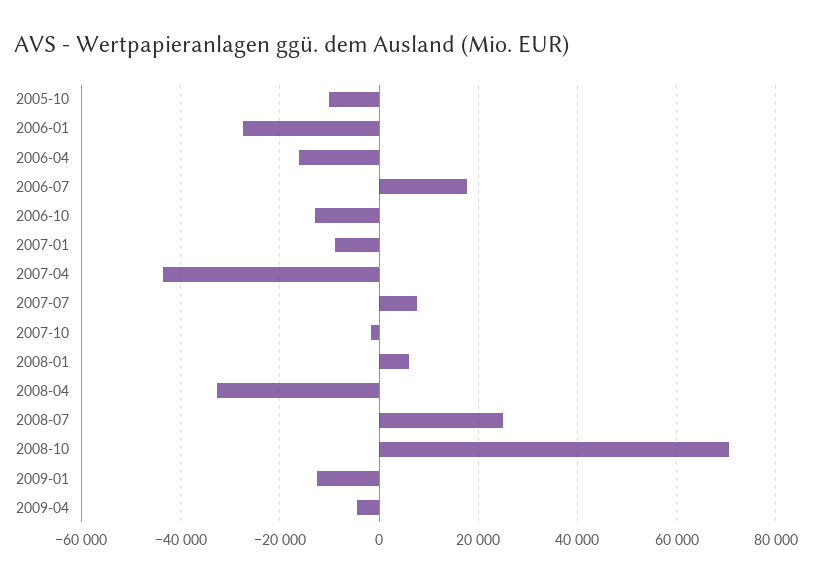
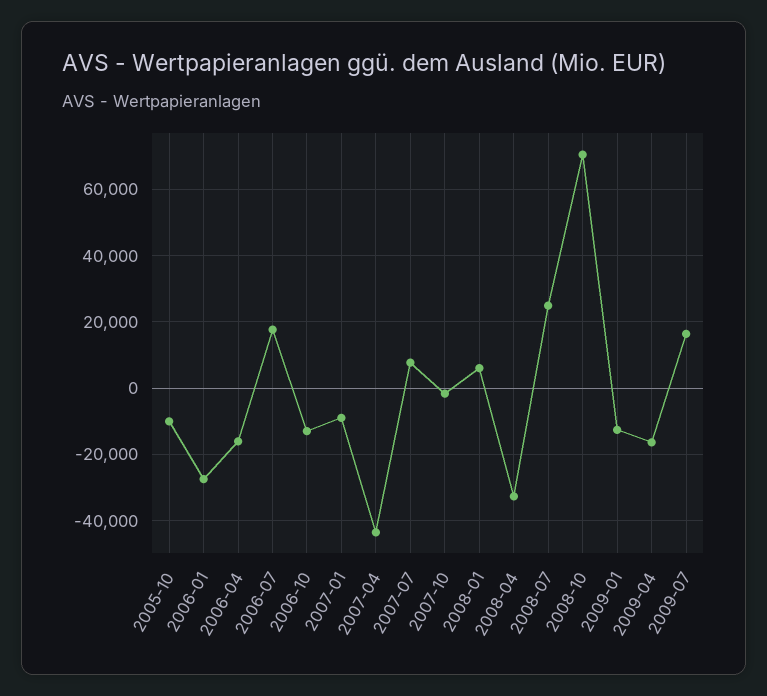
2009-04: -4000 -> -16000
2009-07: none -> 16000

